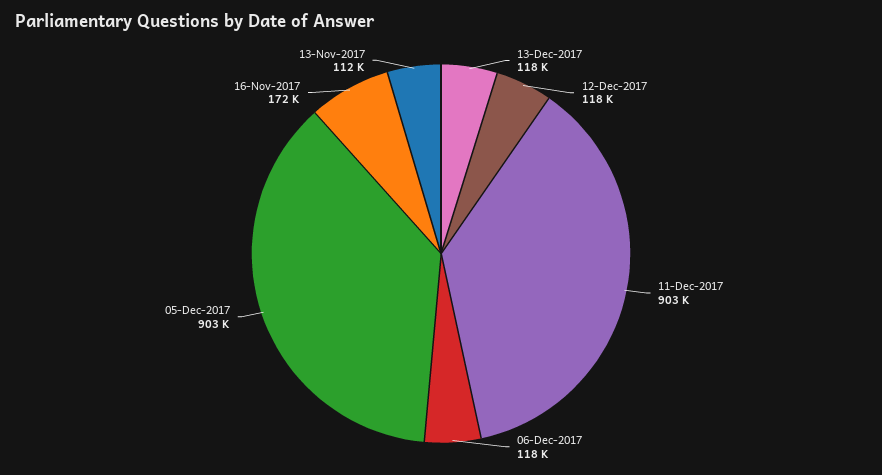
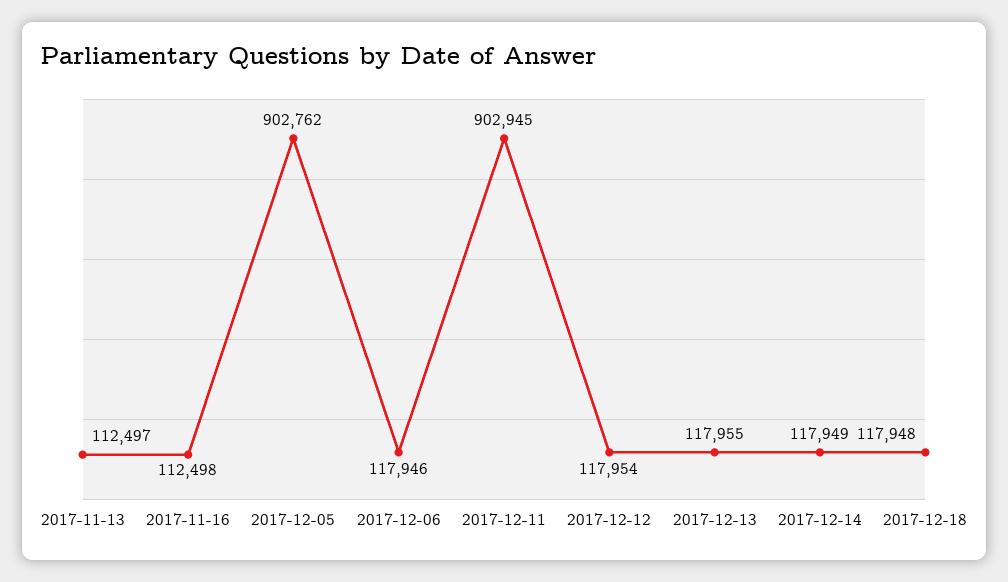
16-Nov-2017: 172000 -> 112498
2017-12-14: none -> 117949
2017-12-18: none -> 117948

